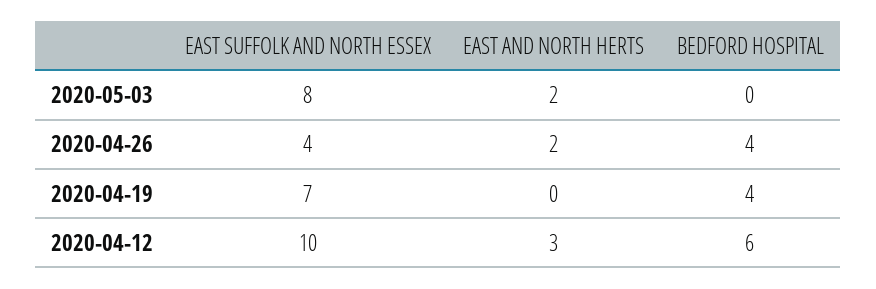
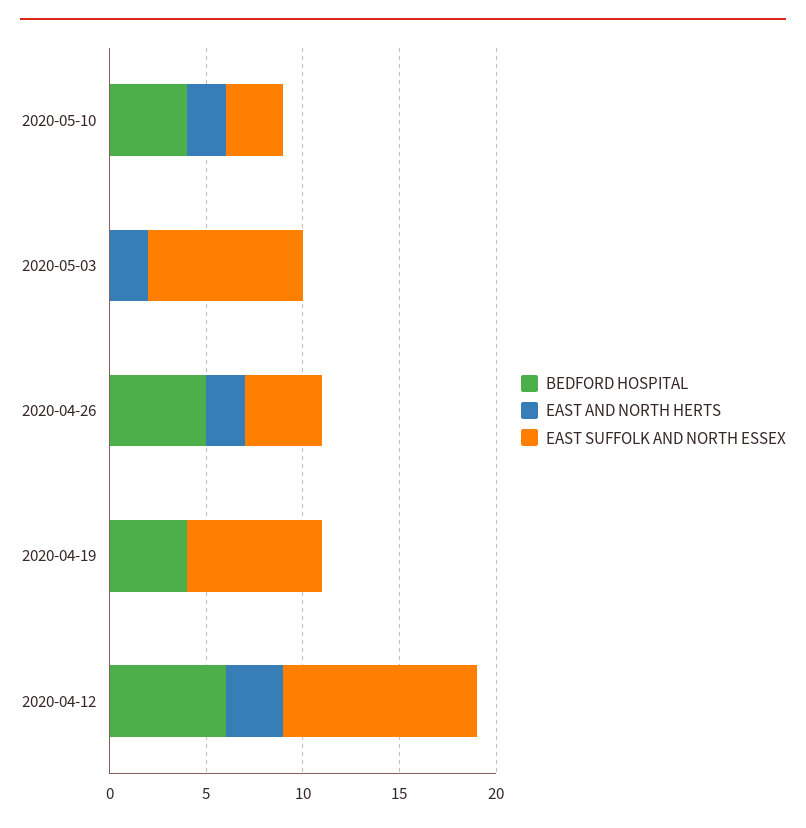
BEDFORD HOSPITAL, 2020-04-26: 4 -> 5
BEDFORD HOSPITAL, 2020-05-10: none -> 4
EAST AND NORTH HERTS, 2020-05-10: none -> 2
EAST SUFFOLK AND NORTH ESSEX, 2020-05-10: none -> 3

